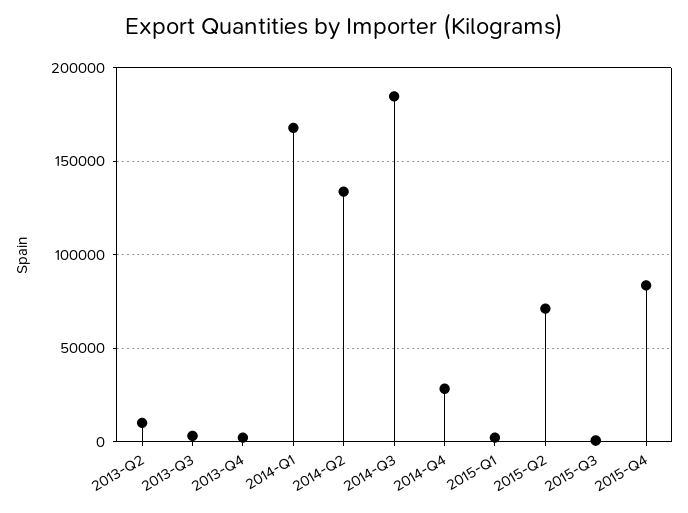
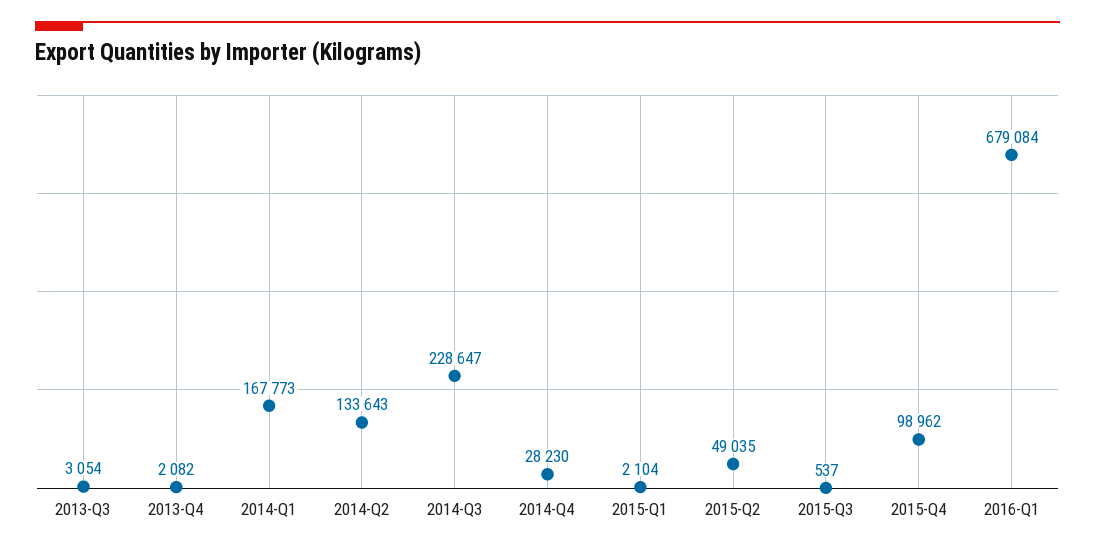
2013-Q2: 10000 -> none
2014-Q3: 185000 -> 228647
2015-Q2: 70000 -> 49035
2015-Q4: 85000 -> 98962
2016-Q1: none -> 679084

